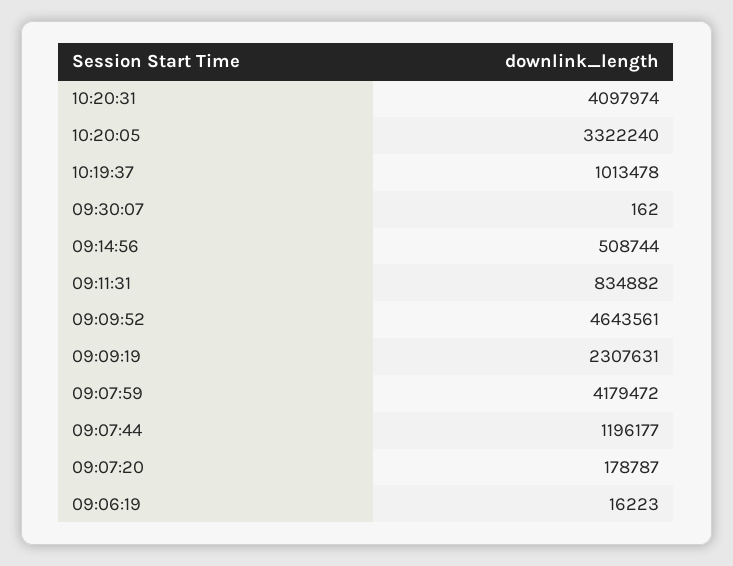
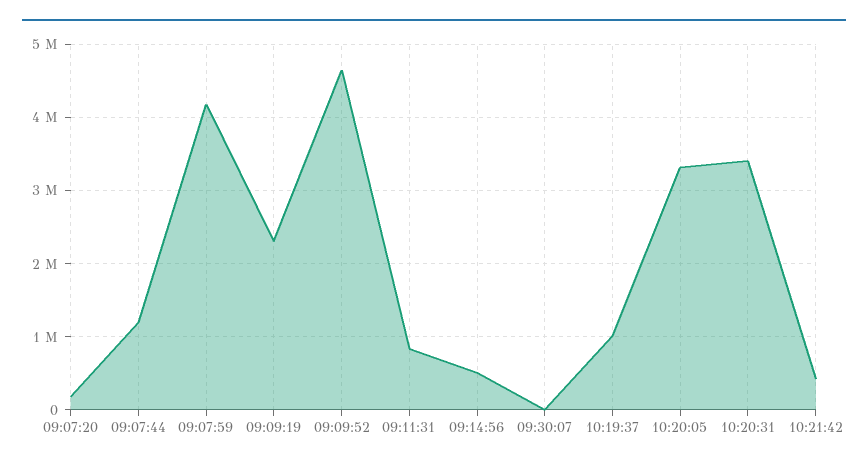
10:20:31: 4097974 -> 3400000
09:06:19: 16223 -> none
10:21:42: none -> 400000

